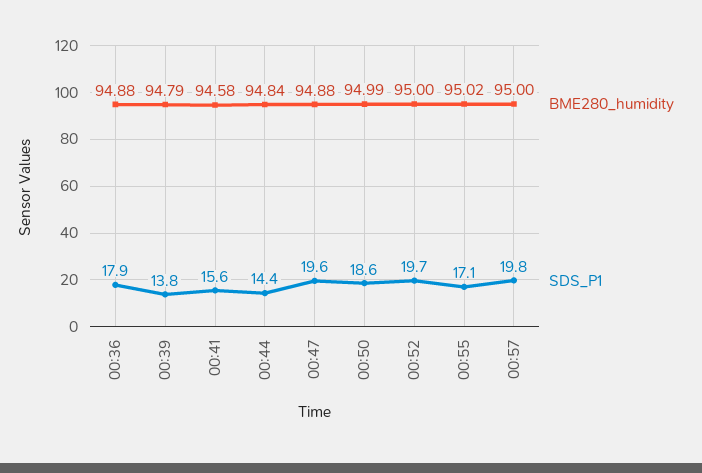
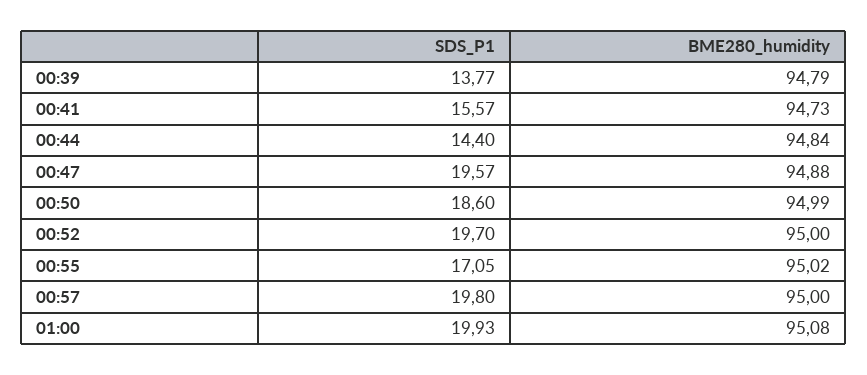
BME280_humidity, 00:36: 94.88 -> none
SDS_P1, 00:36: 17.9 -> none
BME280_humidity, 00:41: 94.58 -> 94.73
SDS_P1, 01:00: none -> 19.93
BME280_humidity, 01:00: none -> 95.08

